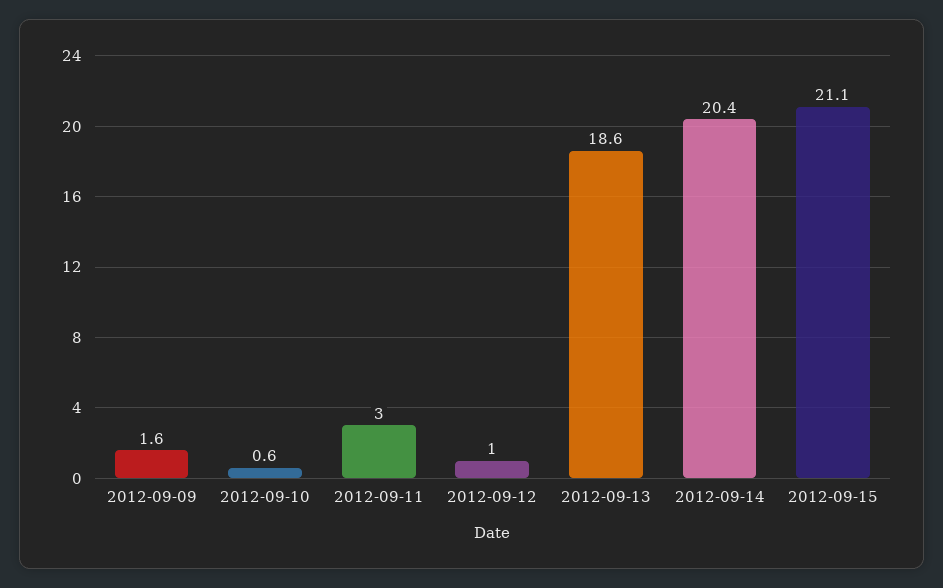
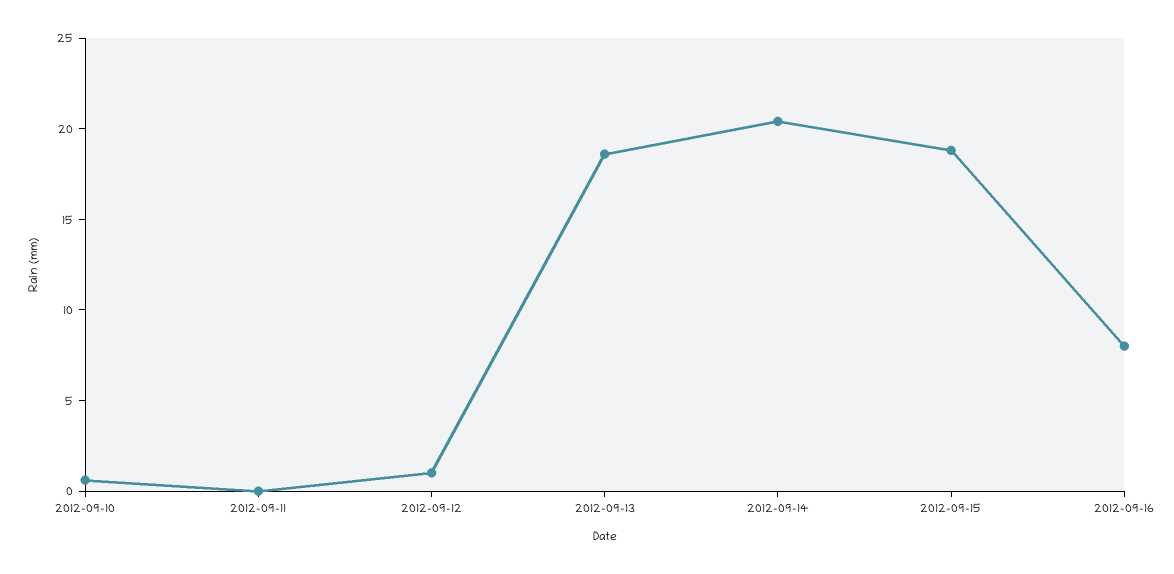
2012-09-09: 1.6 -> none
2012-09-11: 3 -> 0
2012-09-15: 21.1 -> 19
2012-09-16: none -> 8

